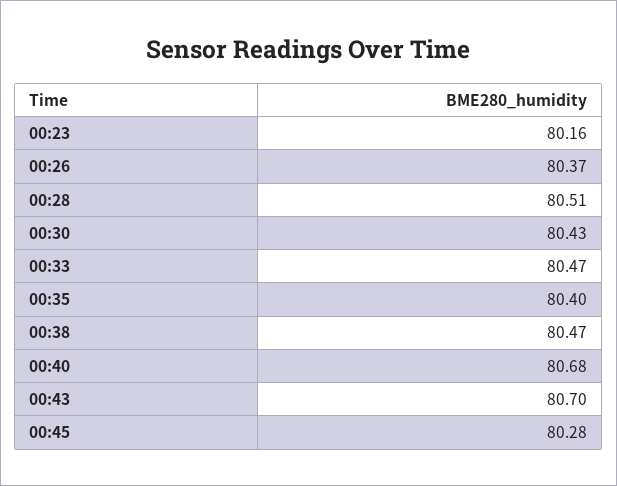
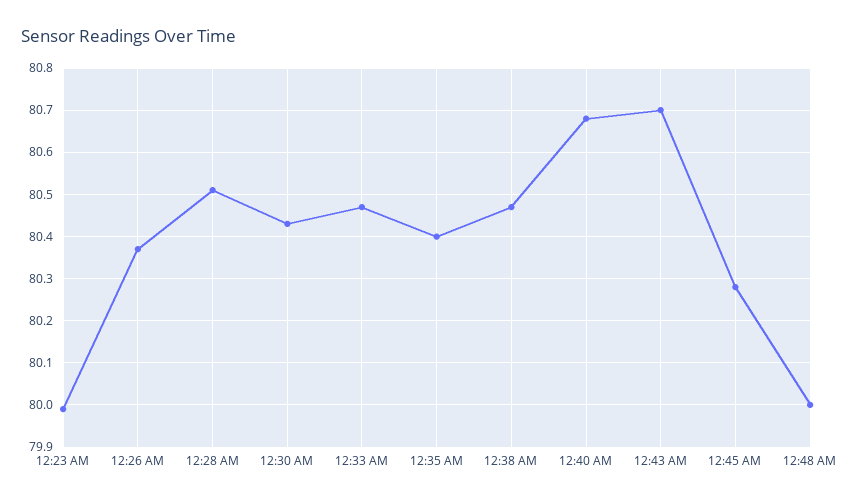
00:23: 80.16 -> 80
12:48 AM: none -> 80

